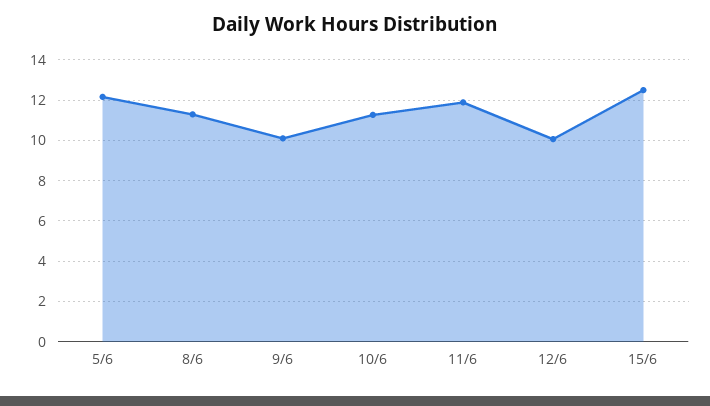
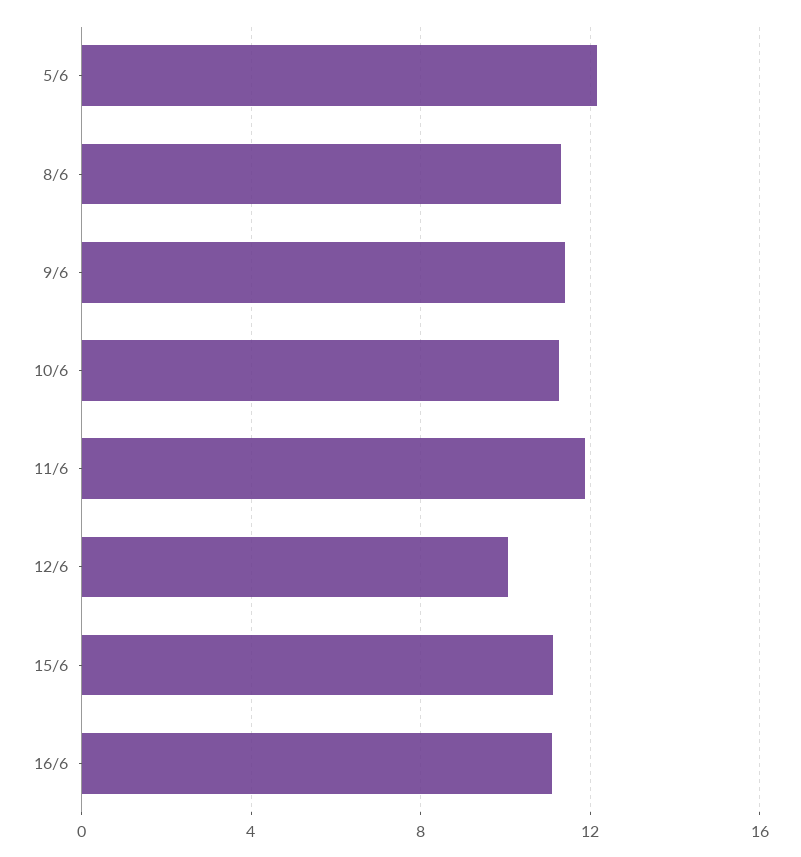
9/6: 10 -> 11.5
15/6: 12.5 -> 11
16/6: none -> 11

